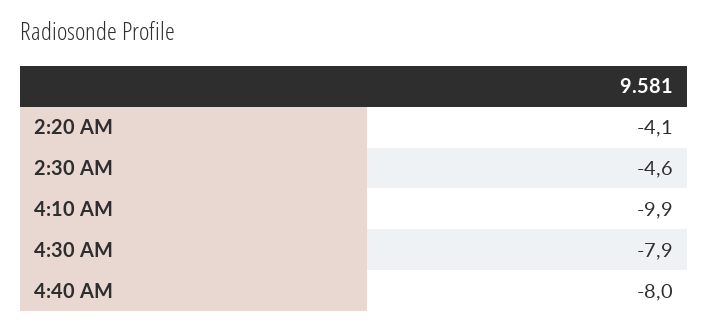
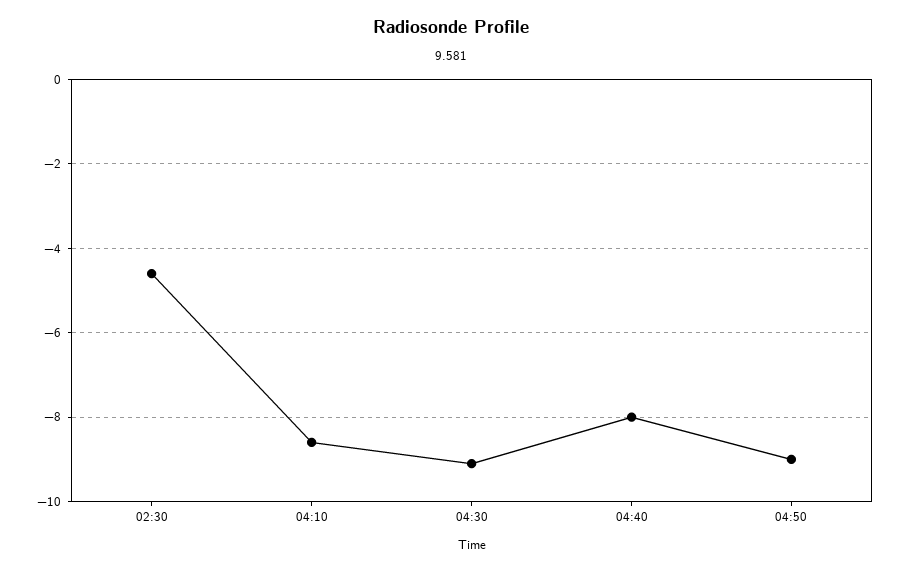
2:20 AM: -4.1 -> none
4:10 AM: -9.9 -> -8.5
4:30 AM: -7.9 -> -9
04:50: none -> -9

